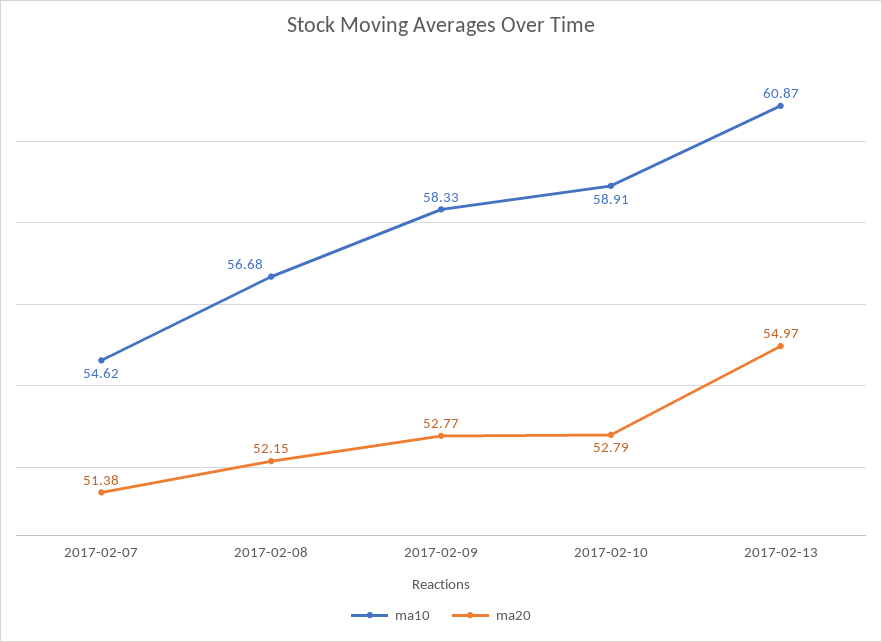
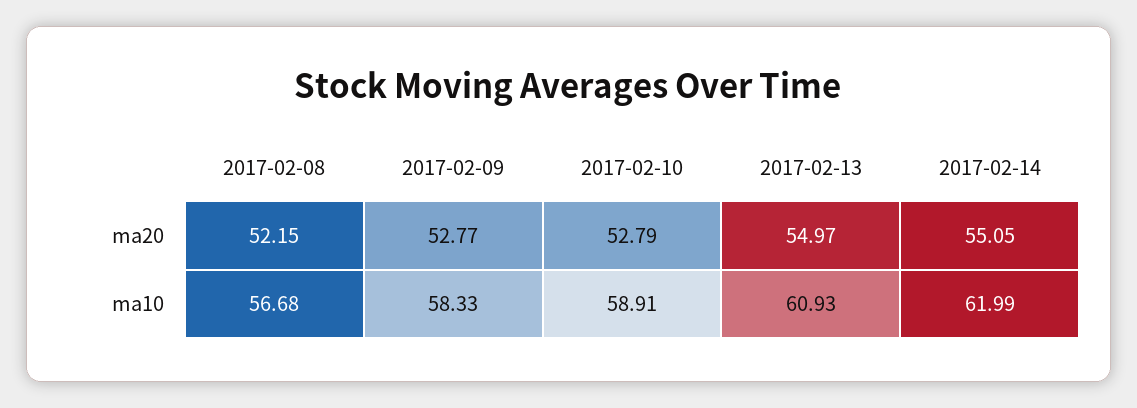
ma10, 2017-02-07: 54.62 -> none
ma20, 2017-02-07: 51.38 -> none
ma10, 2017-02-13: 60.87 -> 60.93
ma20, 2017-02-14: none -> 55.05
ma10, 2017-02-14: none -> 61.99

